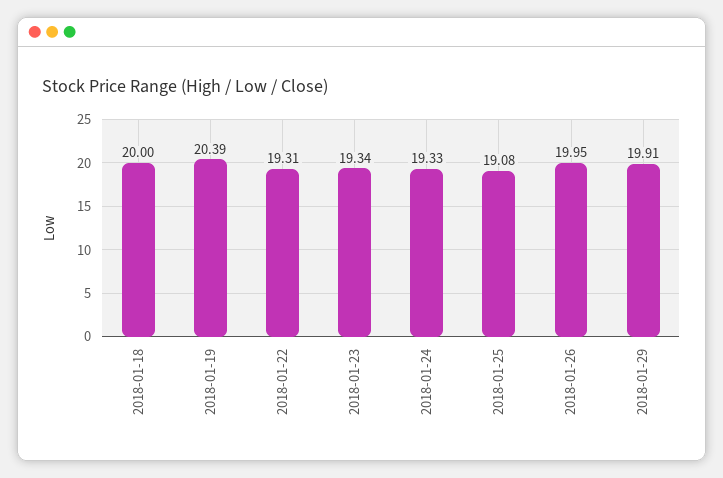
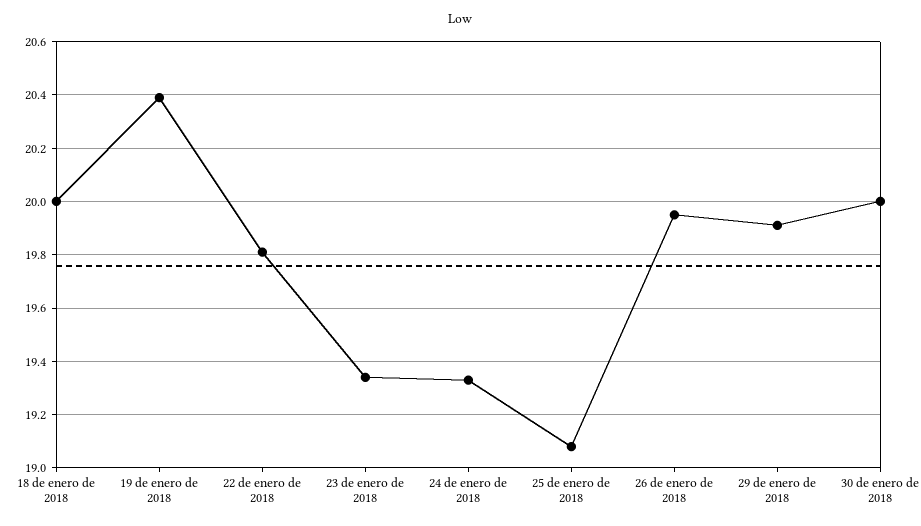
2018-01-22: 19.31 -> 19.8
30 de enero de 2018: none -> 20

